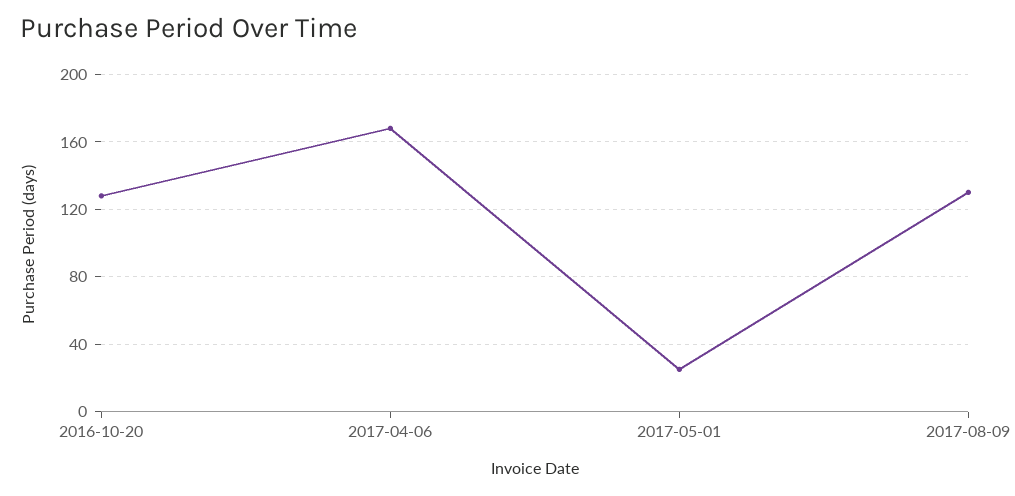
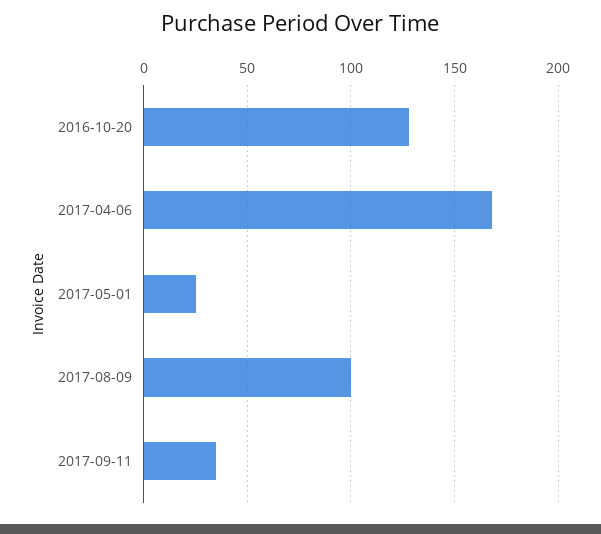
2017-08-09: 130 -> 100
2017-09-11: none -> 35

